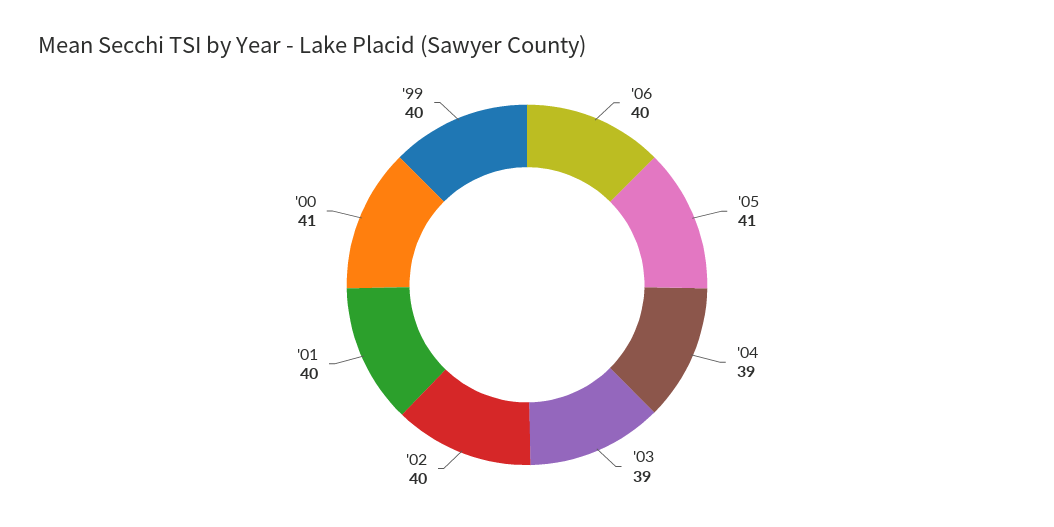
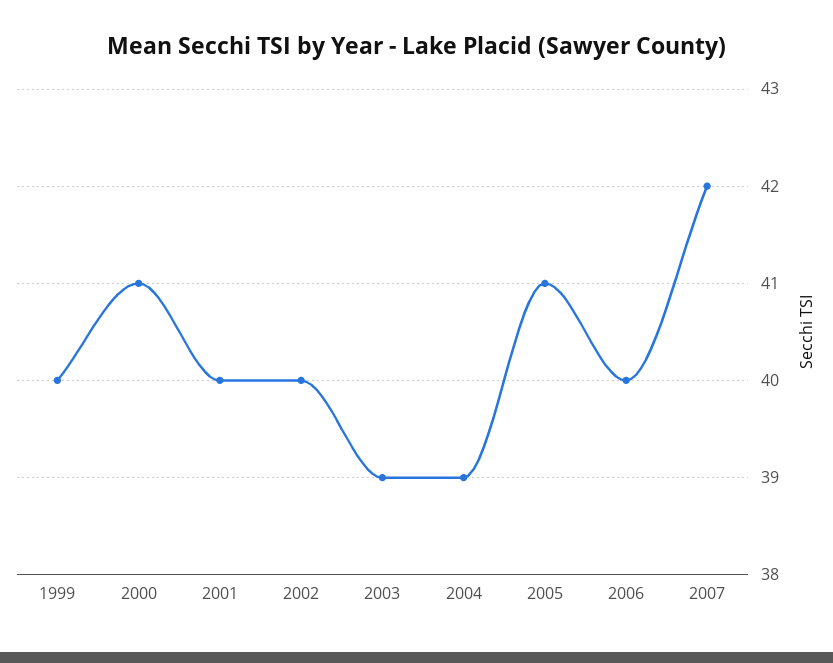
2007: none -> 42

